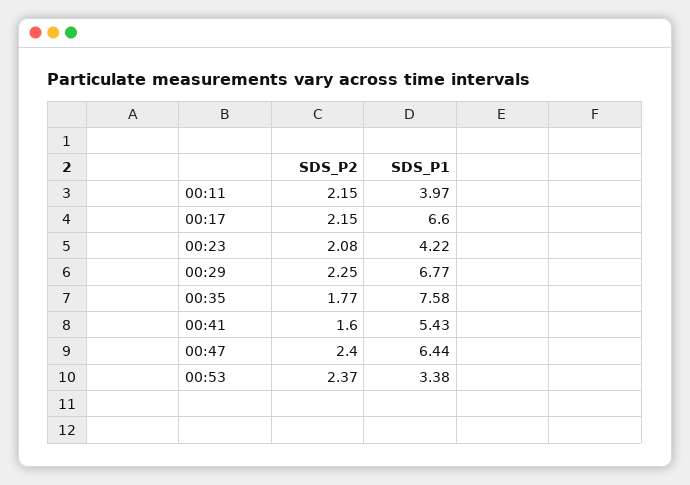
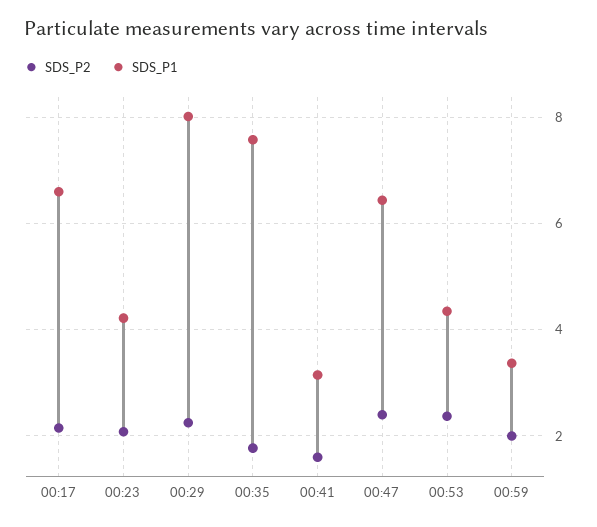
SDS_P2, 00:11: 2.15 -> none
SDS_P1, 00:11: 3.97 -> none
SDS_P1, 00:29: 6.77 -> 8
SDS_P1, 00:41: 5.43 -> 3.2
SDS_P1, 00:53: 3.38 -> 4.4
SDS_P2, 00:59: none -> 2
SDS_P1, 00:59: none -> 3.4

